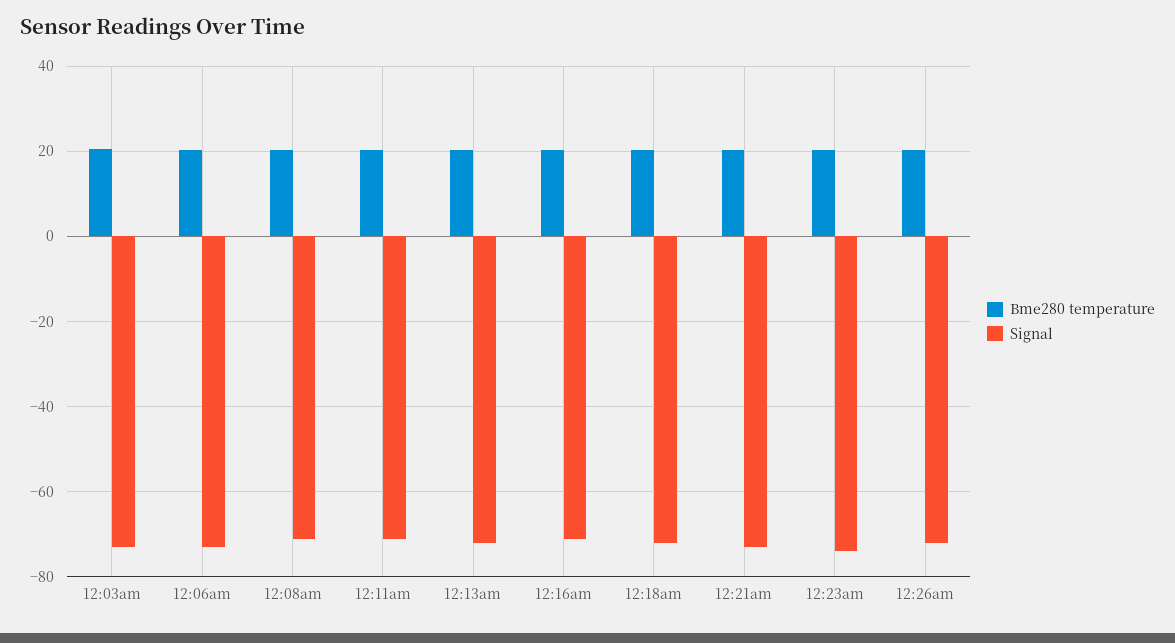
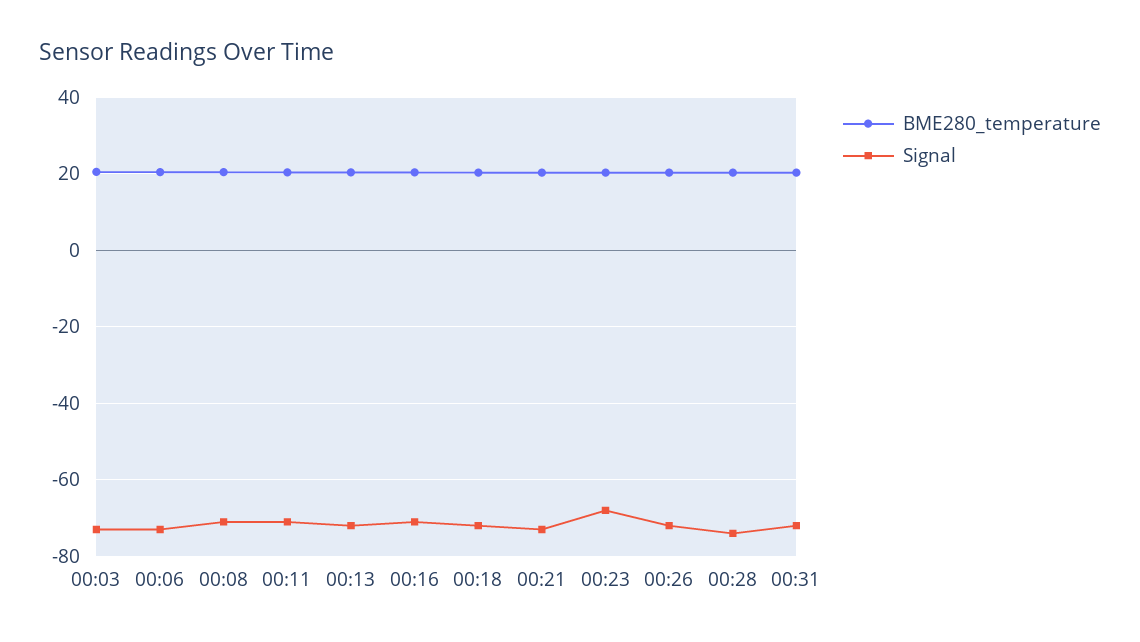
Signal, 12:23am: -74 -> -68
Bme280 temperature, 00:28: none -> 20
Signal, 00:28: none -> -74
Bme280 temperature, 00:31: none -> 20
Signal, 00:31: none -> -72

